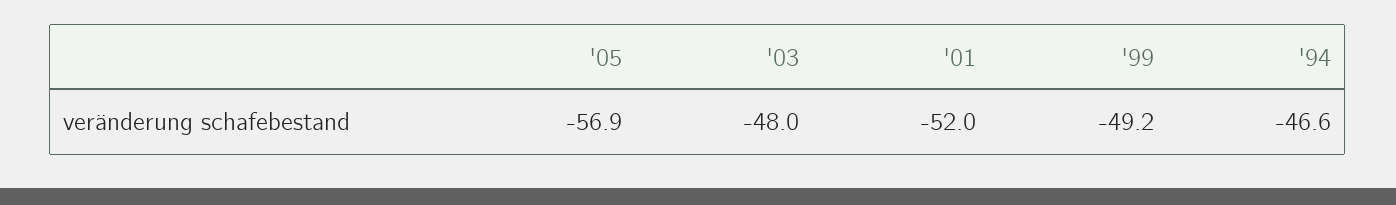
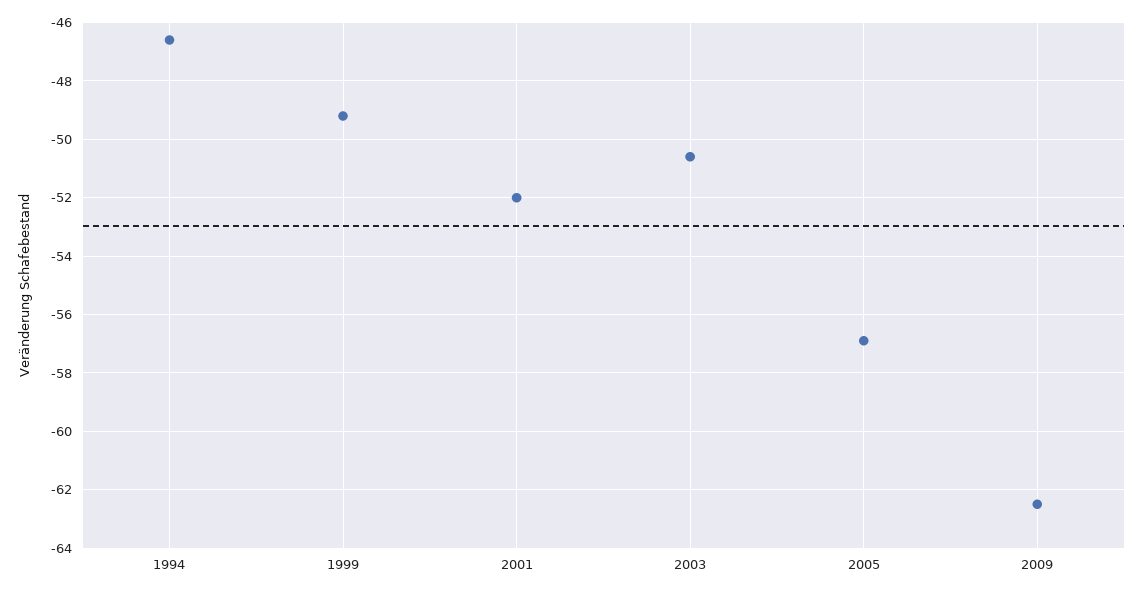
'03: -48 -> -50.5
2009: none -> -62.5

